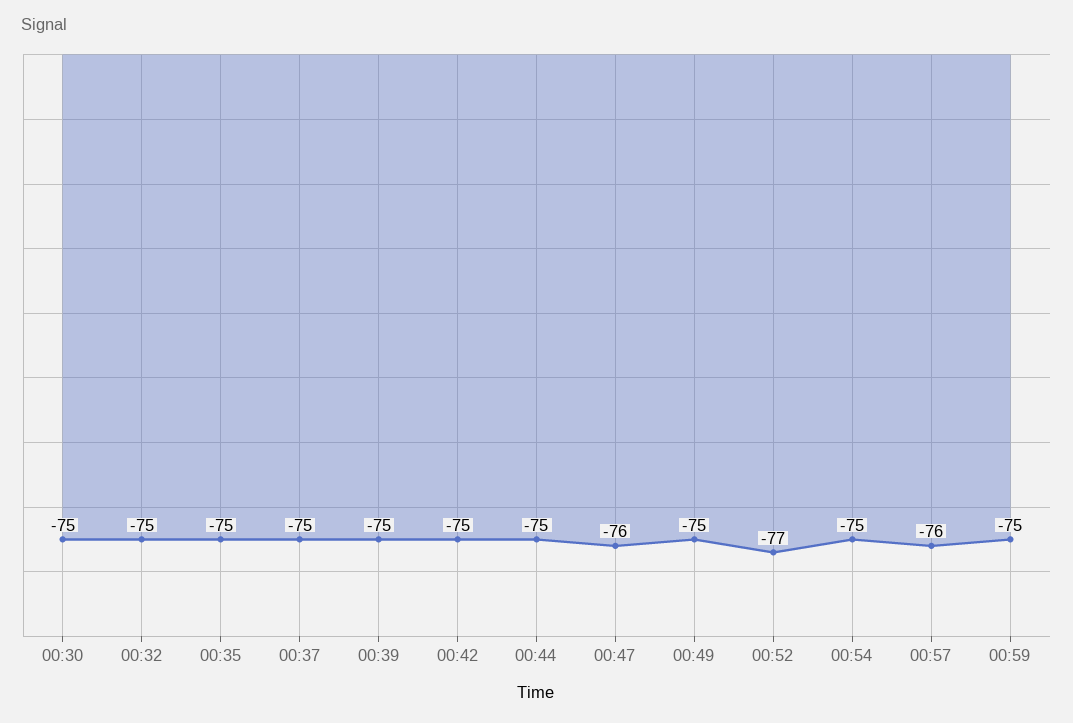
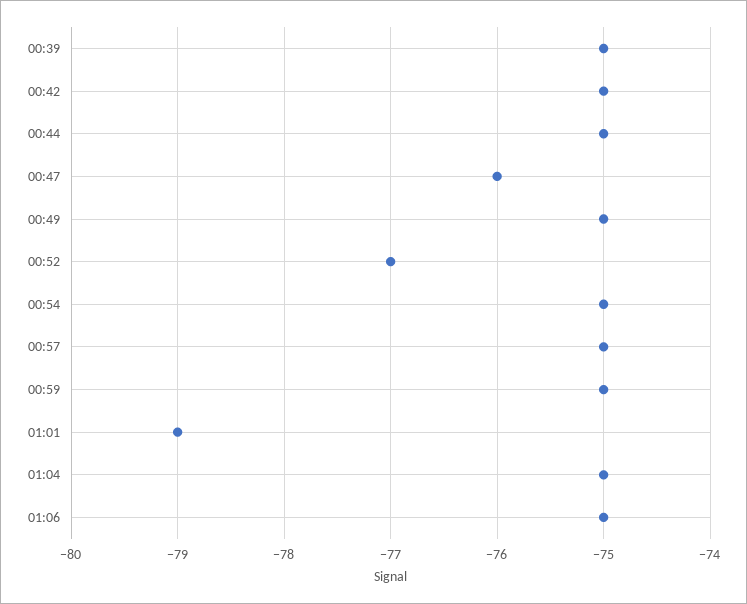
00:30: -75 -> none
00:32: -75 -> none
00:35: -75 -> none
00:37: -75 -> none
00:57: -76 -> -75
01:01: none -> -79
01:04: none -> -75
01:06: none -> -75

